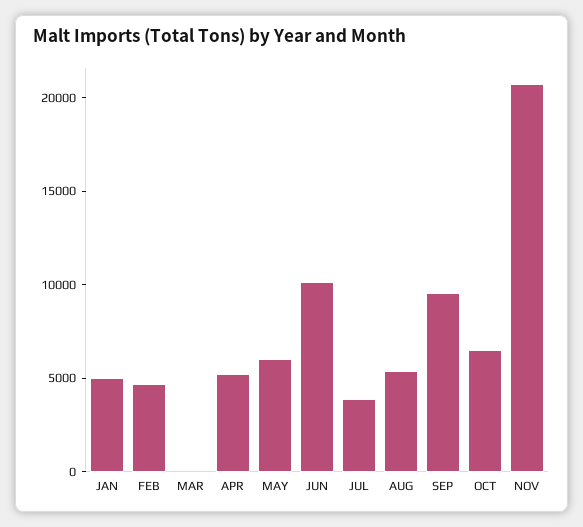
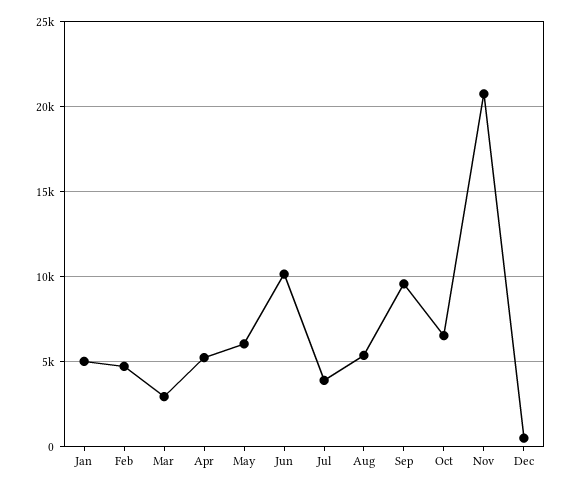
MAR: 0 -> 3000
Dec: none -> 500

